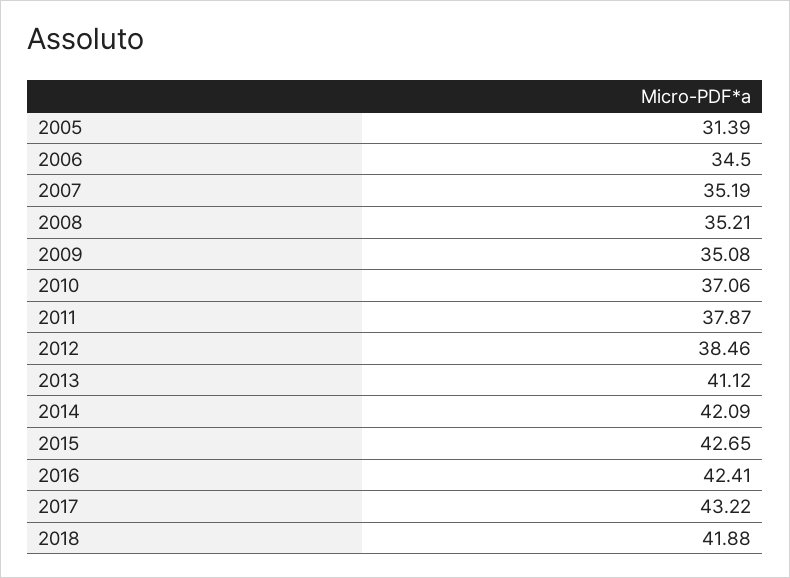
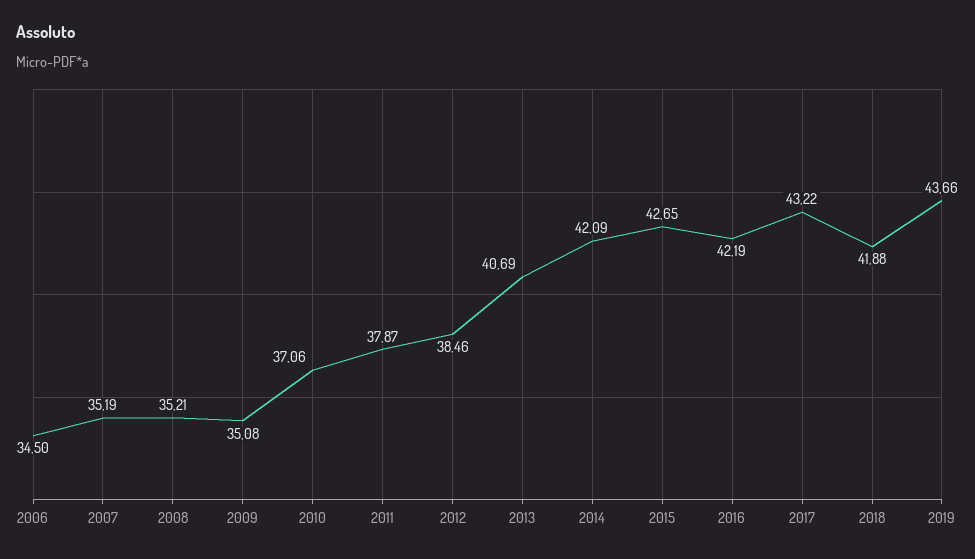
2005: 31.39 -> none
2013: 41.12 -> 40.69
2016: 42.41 -> 42.19
2019: none -> 43.66

